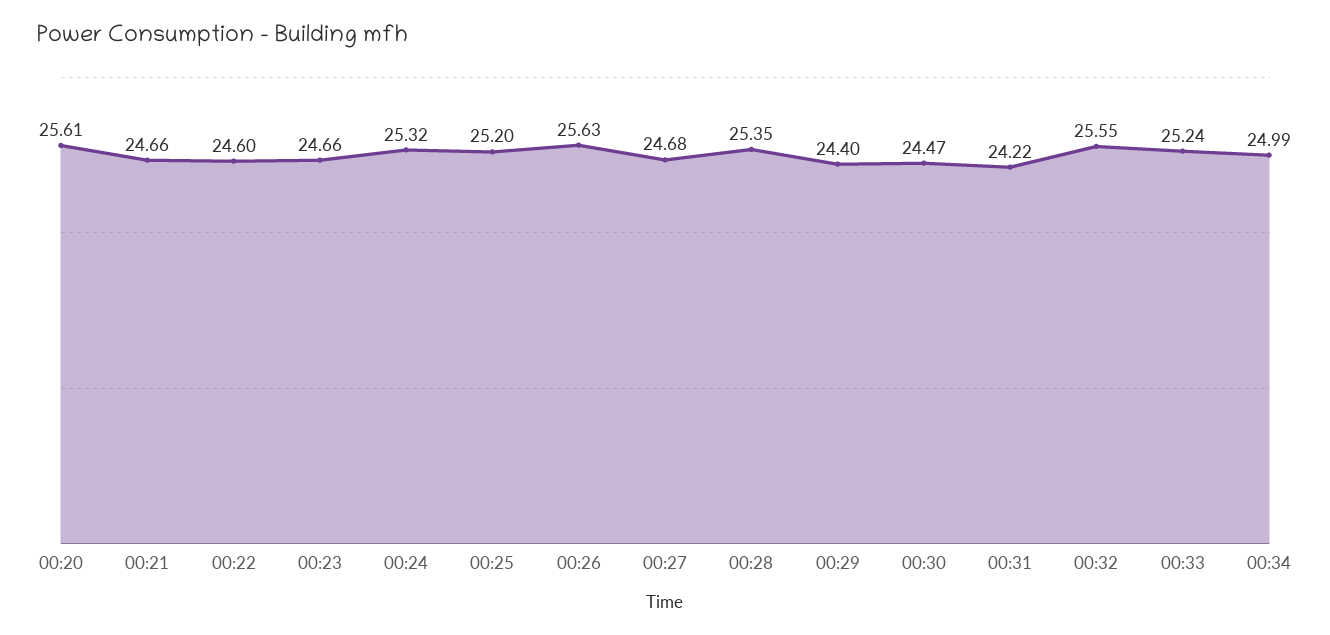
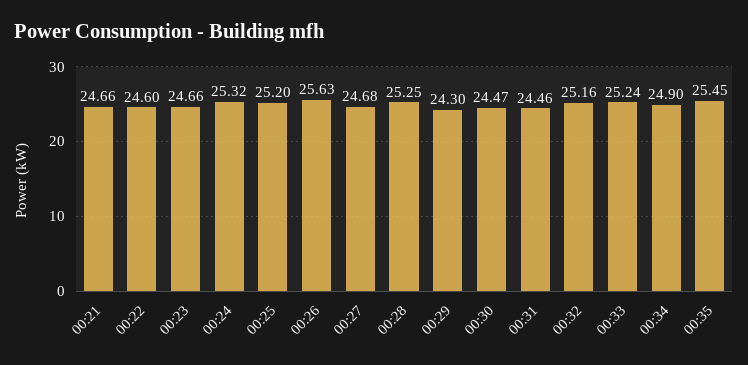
00:20: 25.61 -> none
00:28: 25.35 -> 25.25
00:29: 24.4 -> 24.3
00:31: 24.22 -> 24.46
00:32: 25.55 -> 25.16
00:34: 24.99 -> 24.9
00:35: none -> 25.45

